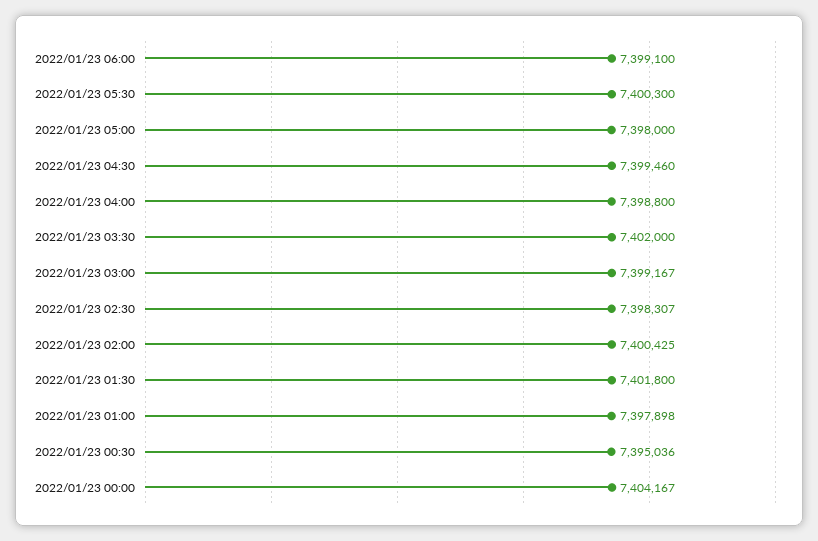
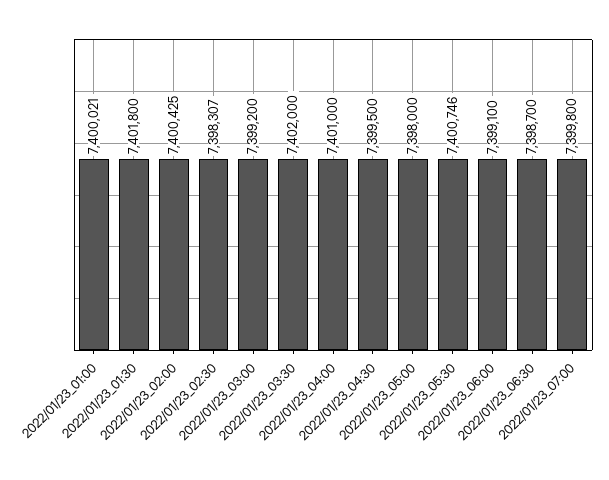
2022/01/23 05:30: 7400300 -> 7400746
2022/01/23 04:30: 7399460 -> 7399500
2022/01/23 04:00: 7398800 -> 7401000
2022/01/23 03:00: 7399167 -> 7399200
2022/01/23 01:00: 7397898 -> 7400021
2022/01/23 00:30: 7395036 -> none
2022/01/23 00:00: 7404167 -> none
2022/01/23_06:30: none -> 7398700
2022/01/23_07:00: none -> 7399800

